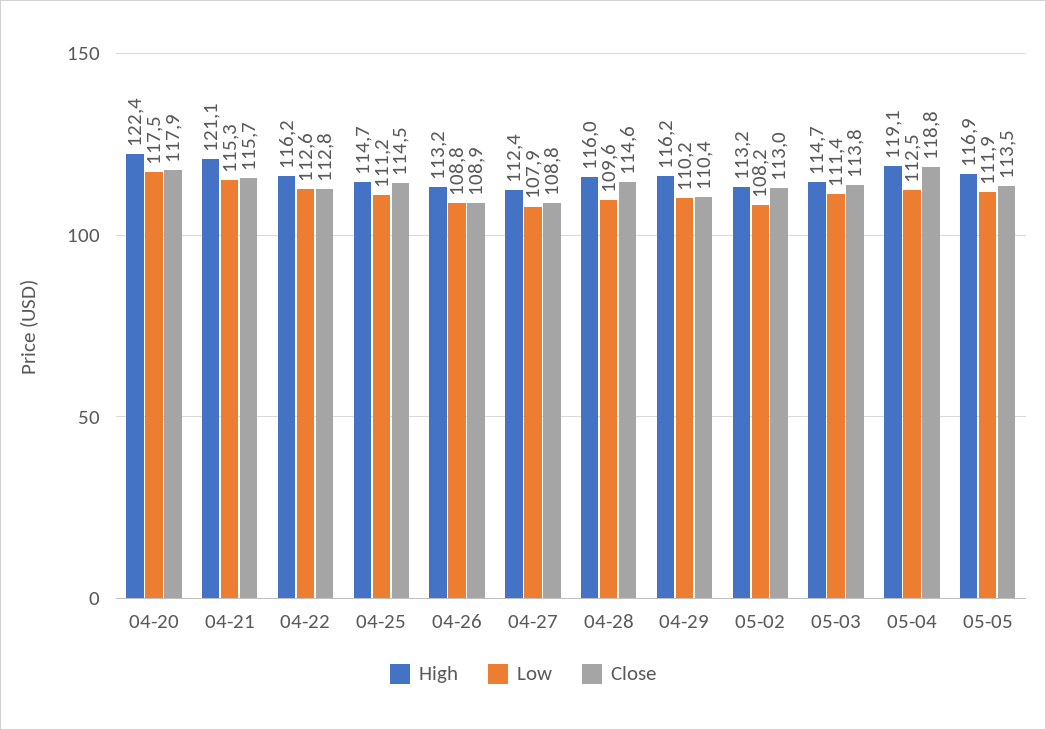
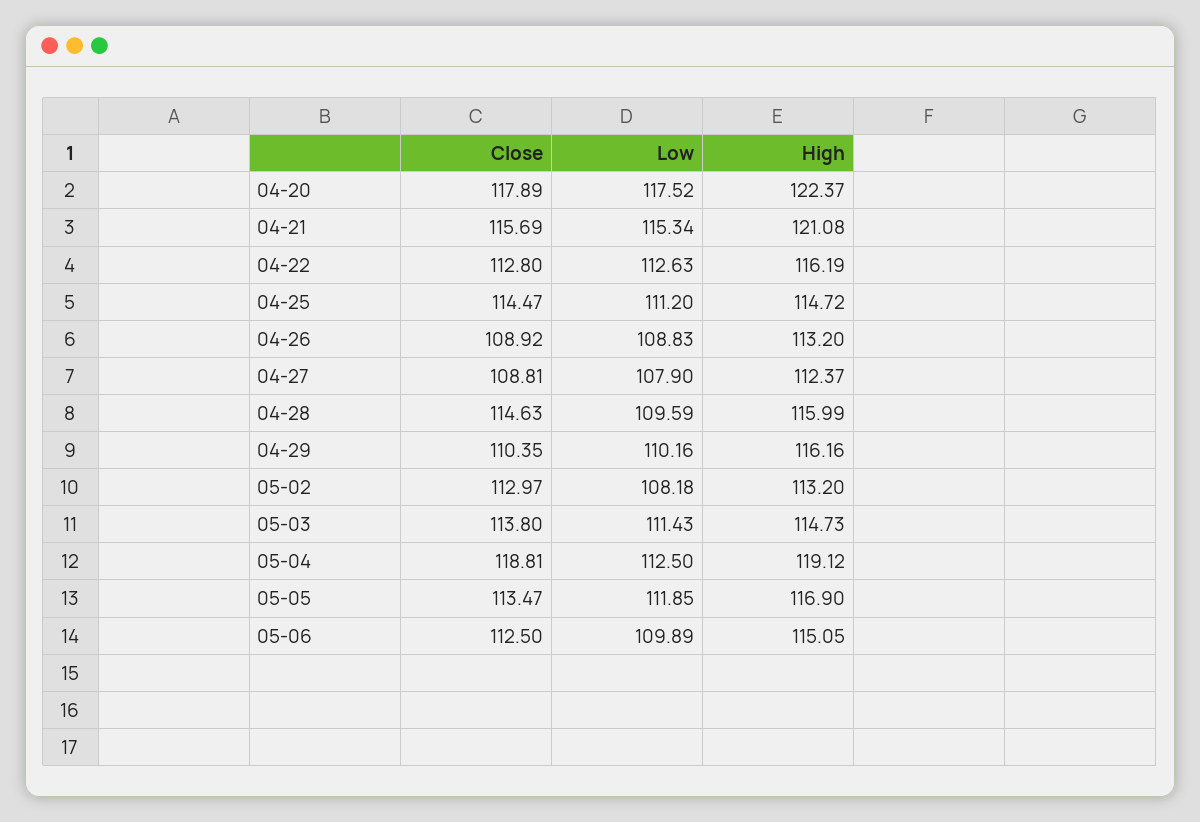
Close, 05-06: none -> 112.5
Low, 05-06: none -> 109.89
High, 05-06: none -> 115.05

